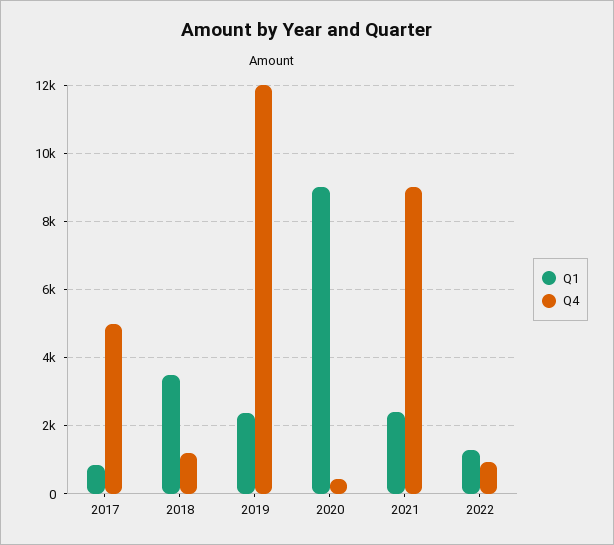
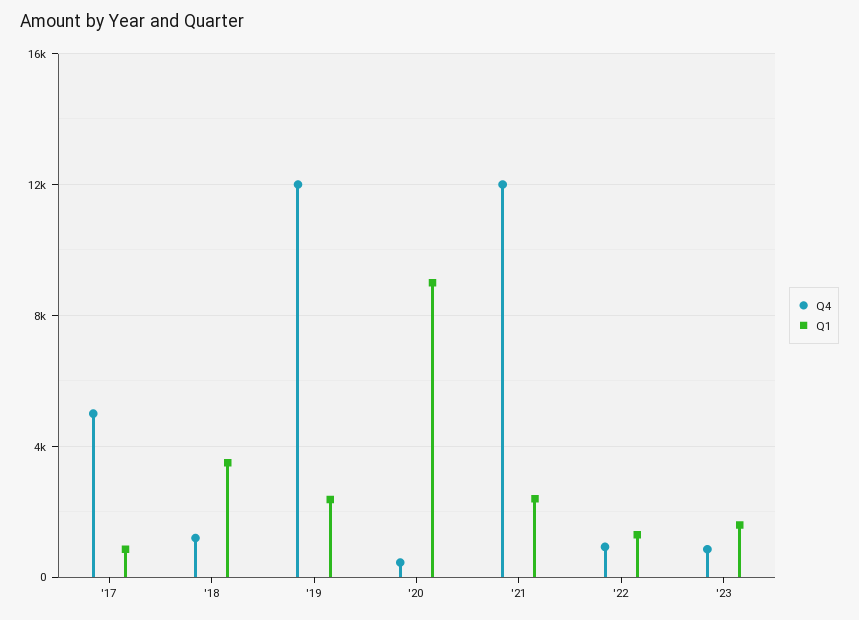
Q4, 2021: 9000 -> 12000
Q4, '23: none -> 1000
Q1, '23: none -> 1500

